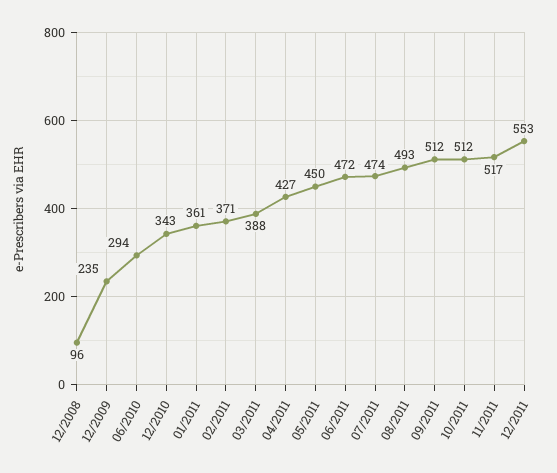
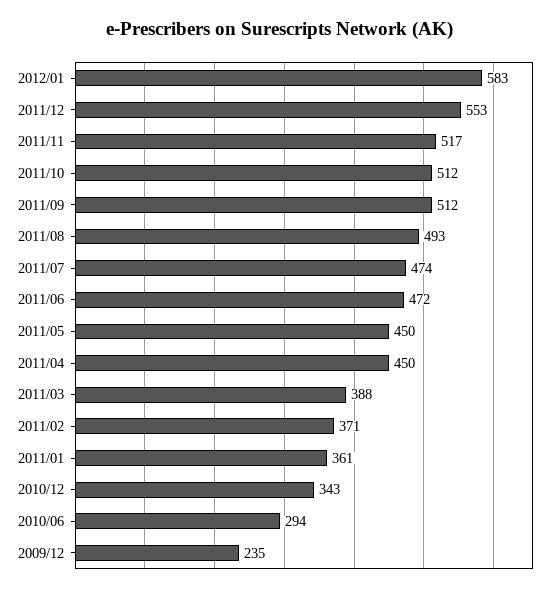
12/2008: 96 -> none
04/2011: 427 -> 450
2012/01: none -> 583

